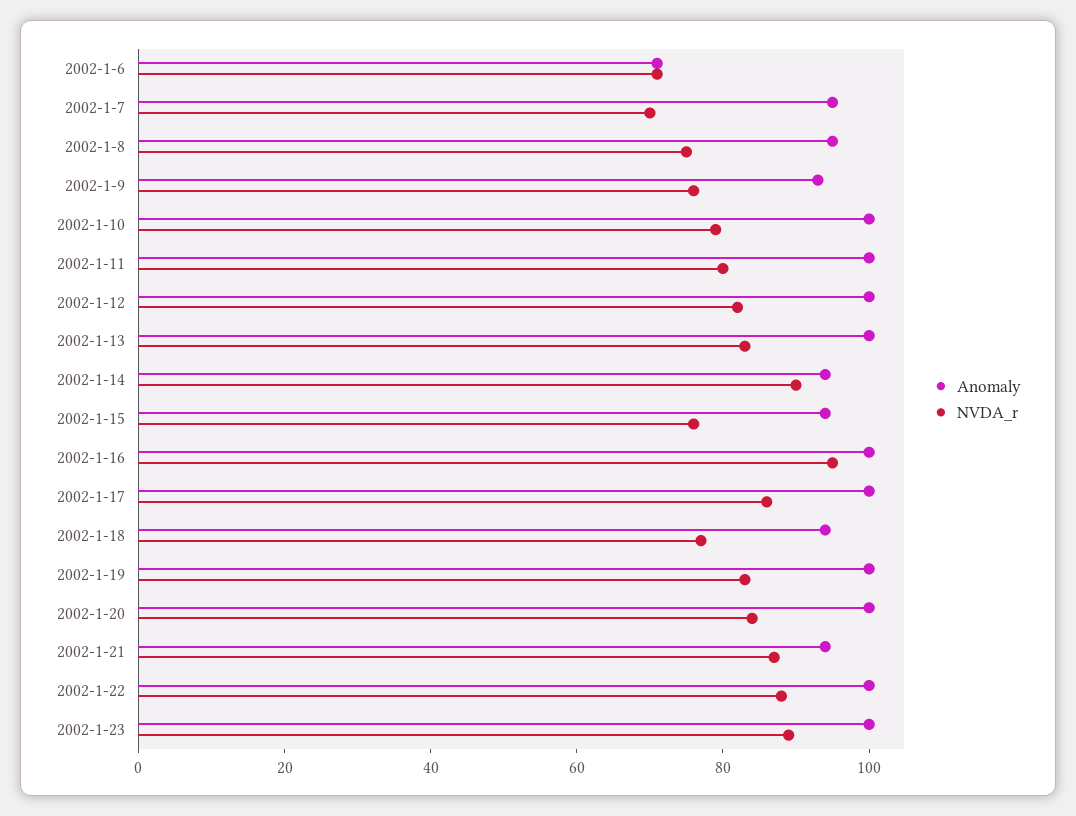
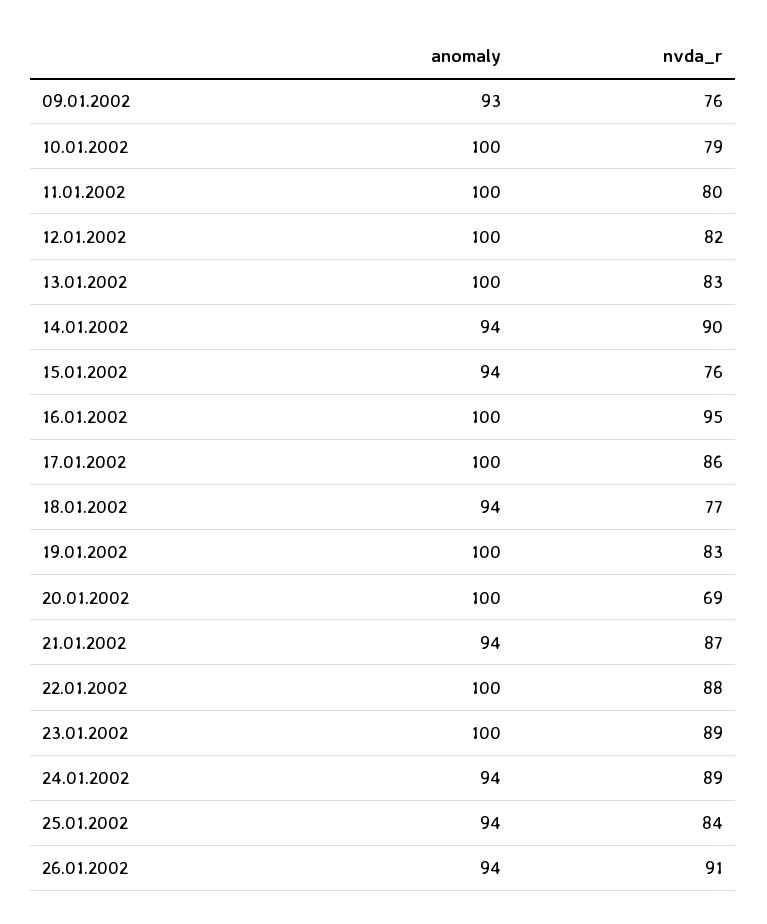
Anomaly, 2002-1-6: 70 -> none
NVDA_r, 2002-1-6: 70 -> none
Anomaly, 2002-1-7: 95 -> none
NVDA_r, 2002-1-7: 70 -> none
Anomaly, 2002-1-8: 95 -> none
NVDA_r, 2002-1-8: 75 -> none
NVDA_r, 2002-1-20: 85 -> 69
Anomaly, 24.01.2002: none -> 94
NVDA_r, 24.01.2002: none -> 89
Anomaly, 25.01.2002: none -> 94
NVDA_r, 25.01.2002: none -> 84
Anomaly, 26.01.2002: none -> 94
NVDA_r, 26.01.2002: none -> 91

